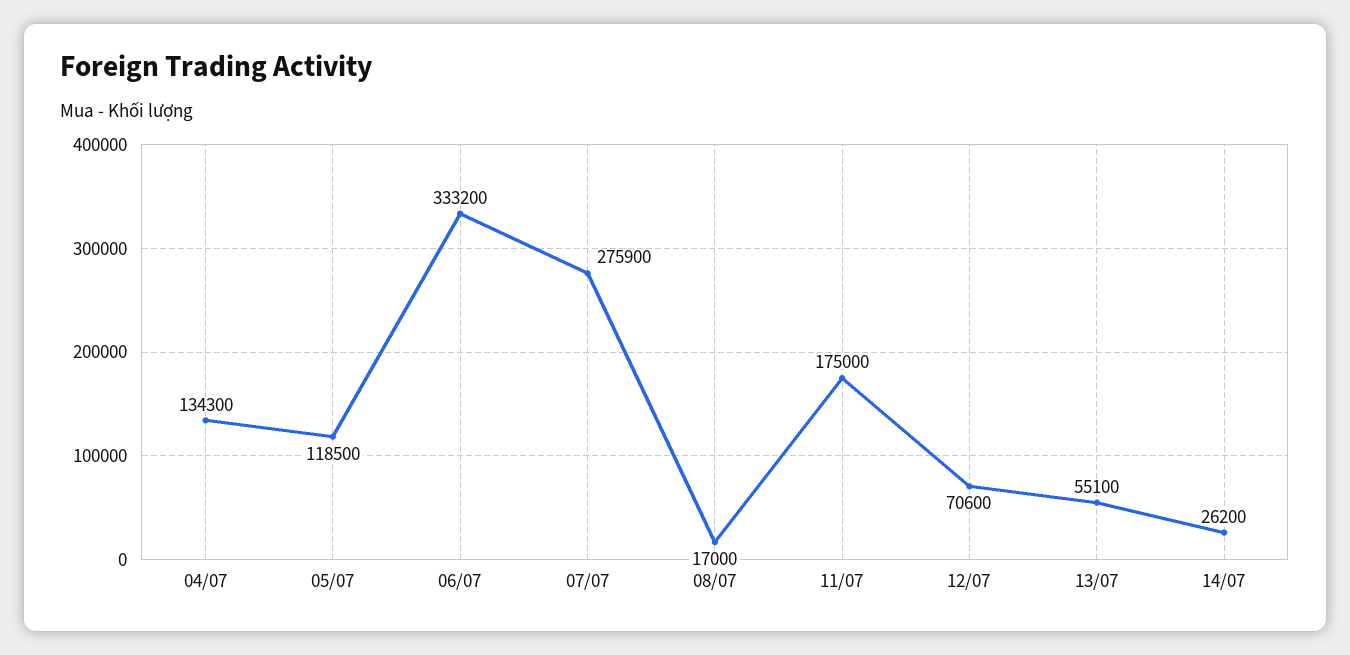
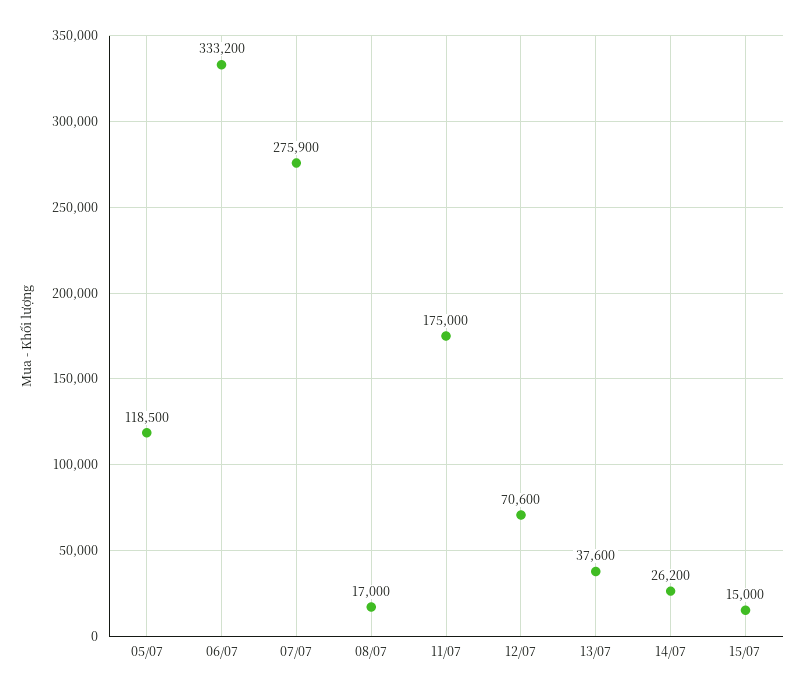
04/07: 134300 -> none
13/07: 55100 -> 37600
15/07: none -> 15000

